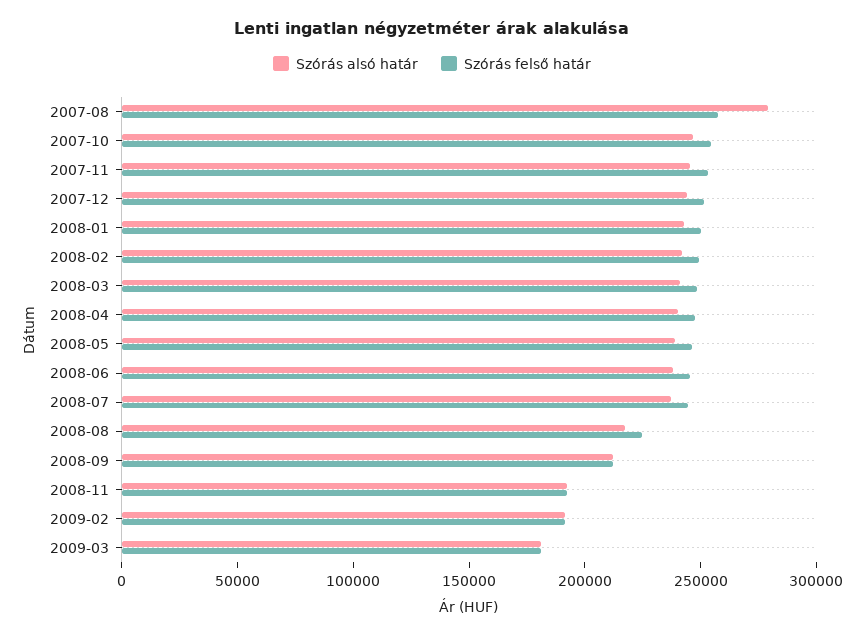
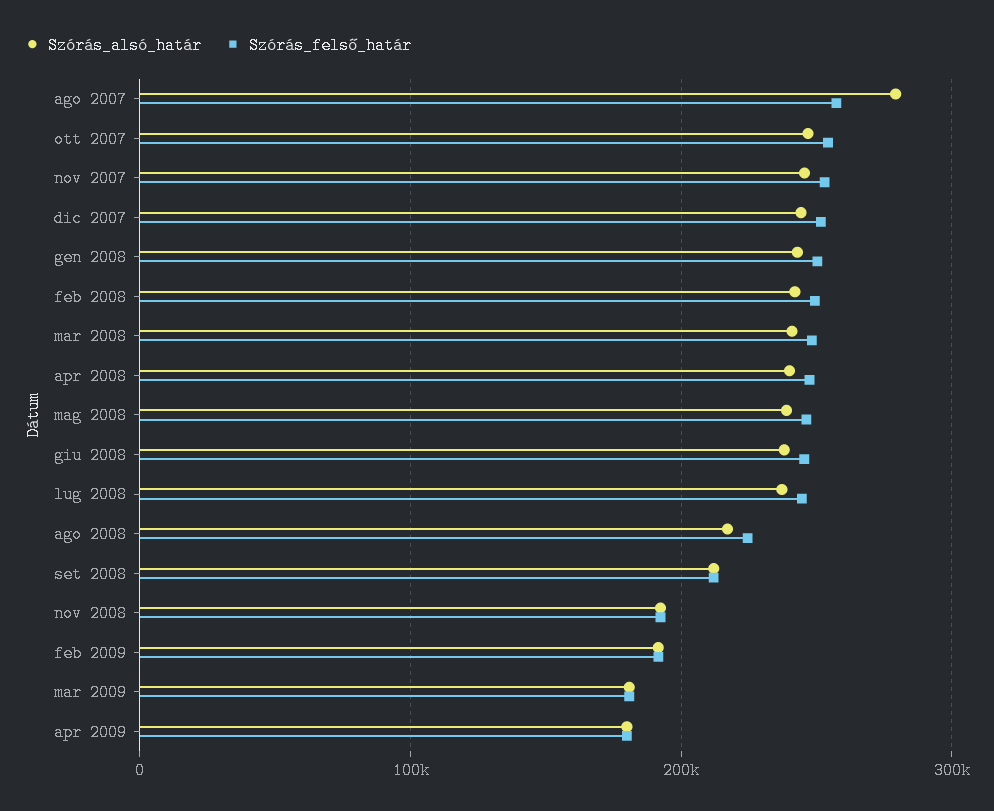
Szórás alsó határ, apr 2009: none -> 180000
Szórás felső határ, apr 2009: none -> 180000

